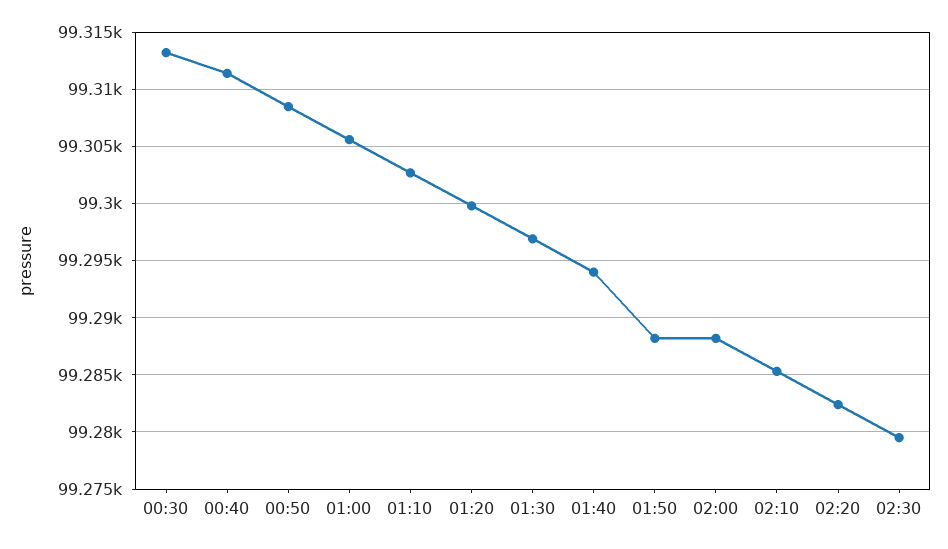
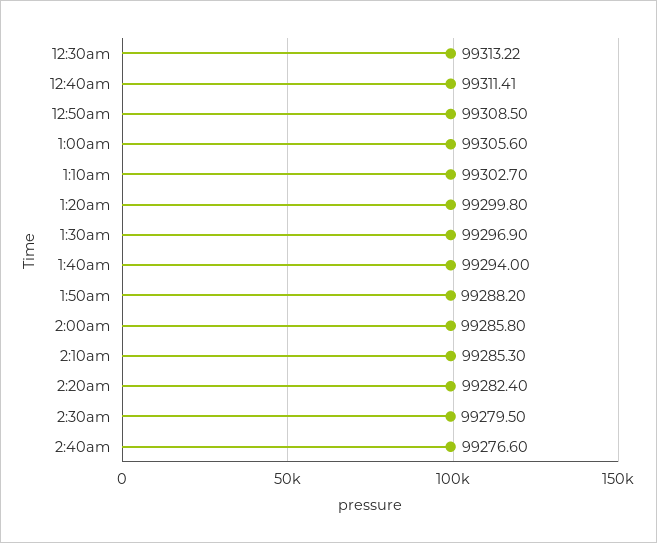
02:00: 99288 -> 99285.8
2:40am: none -> 99276.6

